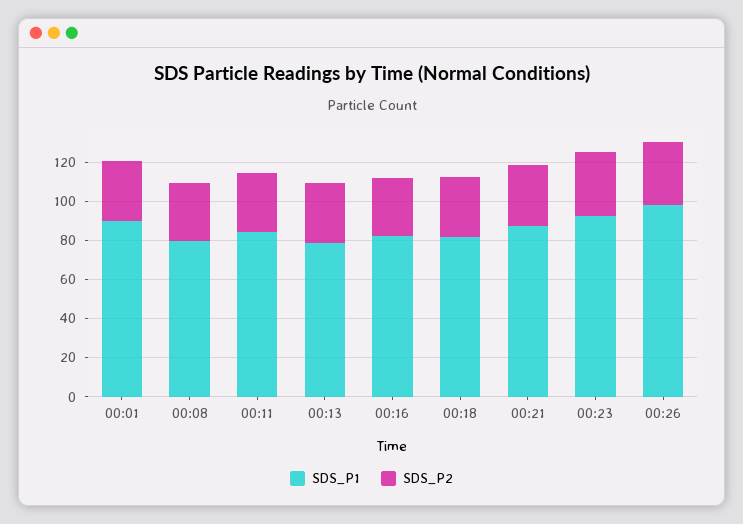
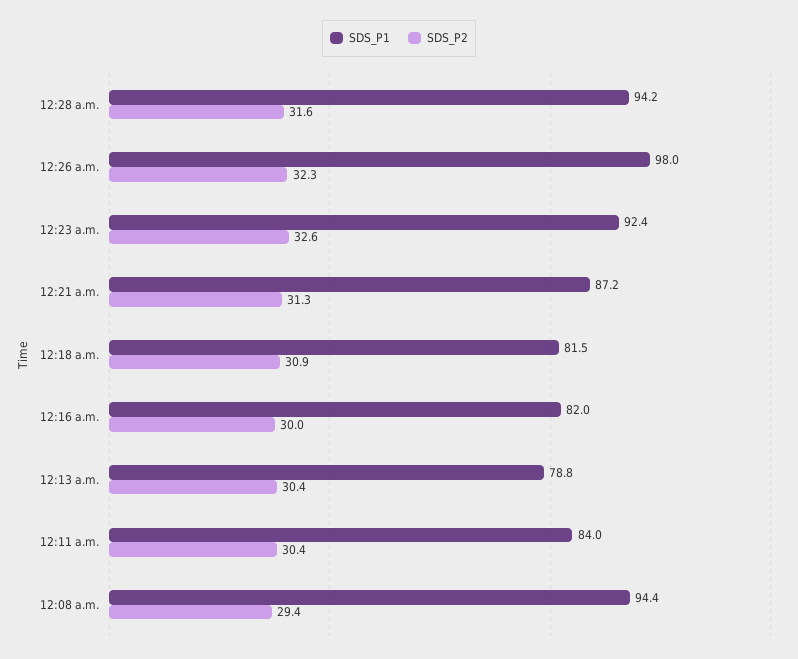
SDS_P1, 00:01: 90 -> none
SDS_P2, 00:01: 30 -> none
SDS_P1, 00:08: 80 -> 94.4
SDS_P1, 12:28 a.m.: none -> 94.2
SDS_P2, 12:28 a.m.: none -> 31.6

